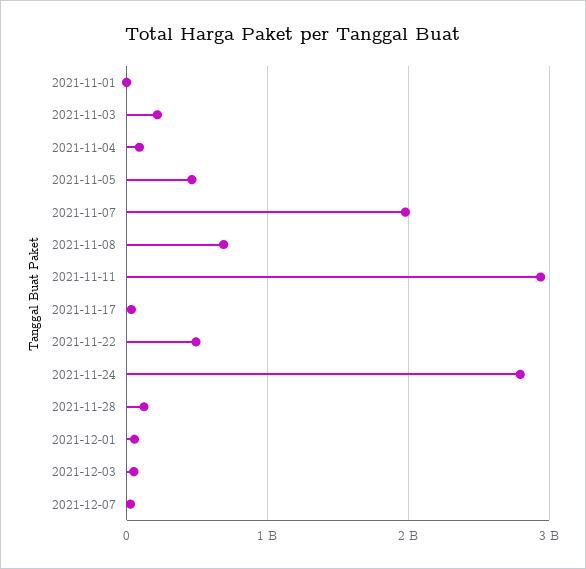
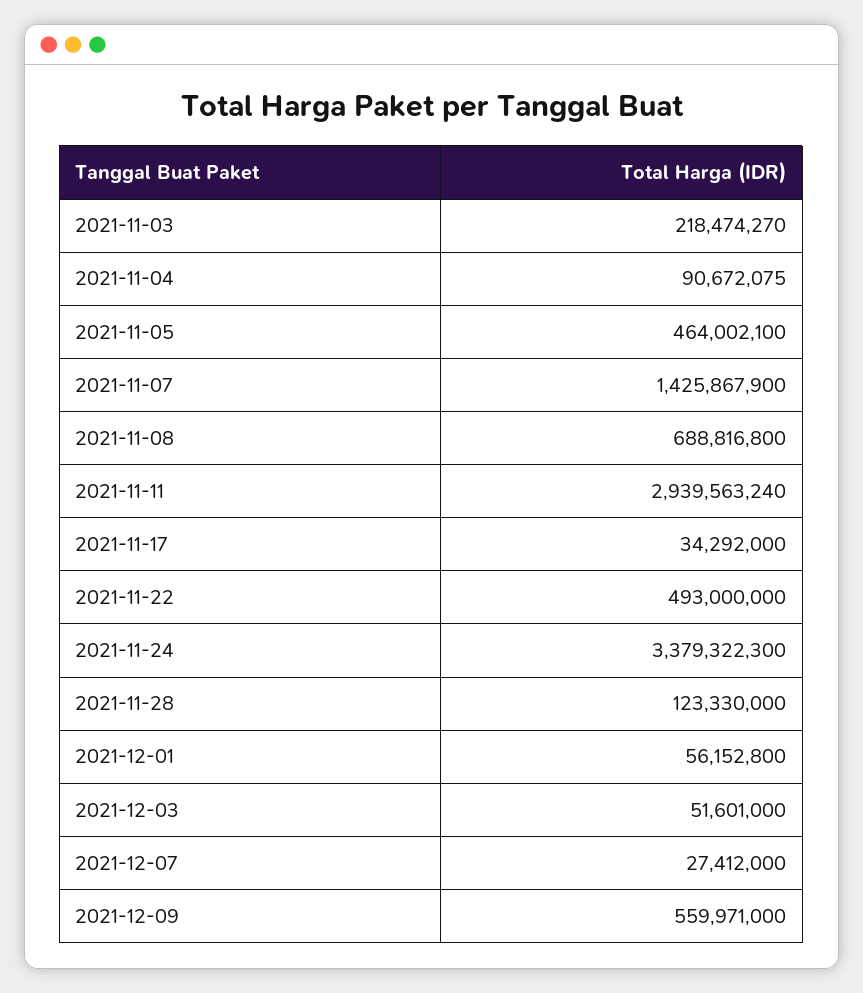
2021-11-01: 0 -> none
2021-11-07: 2000000000 -> 1425867900
2021-11-24: 2800000000 -> 3379322300
2021-12-09: none -> 559971000

